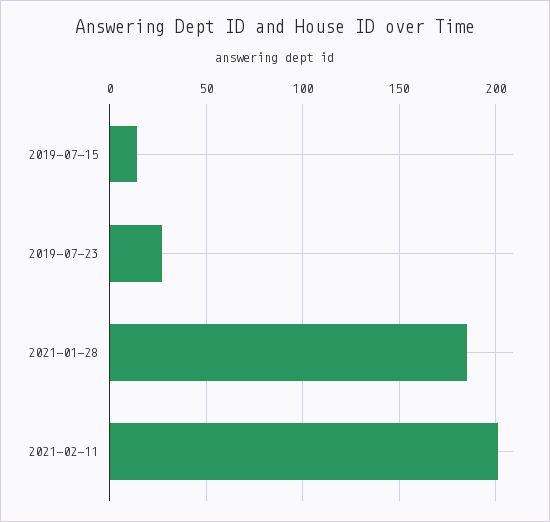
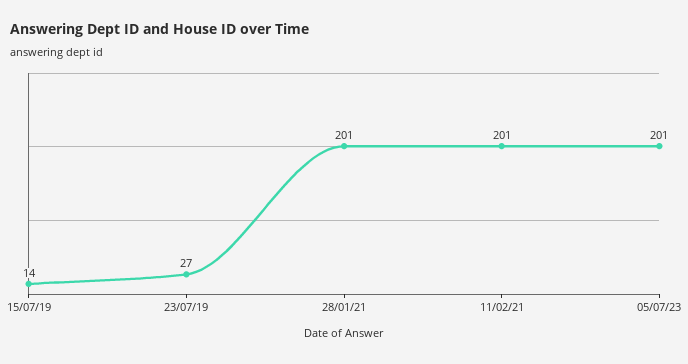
2021-01-28: 185 -> 201
05/07/23: none -> 201

